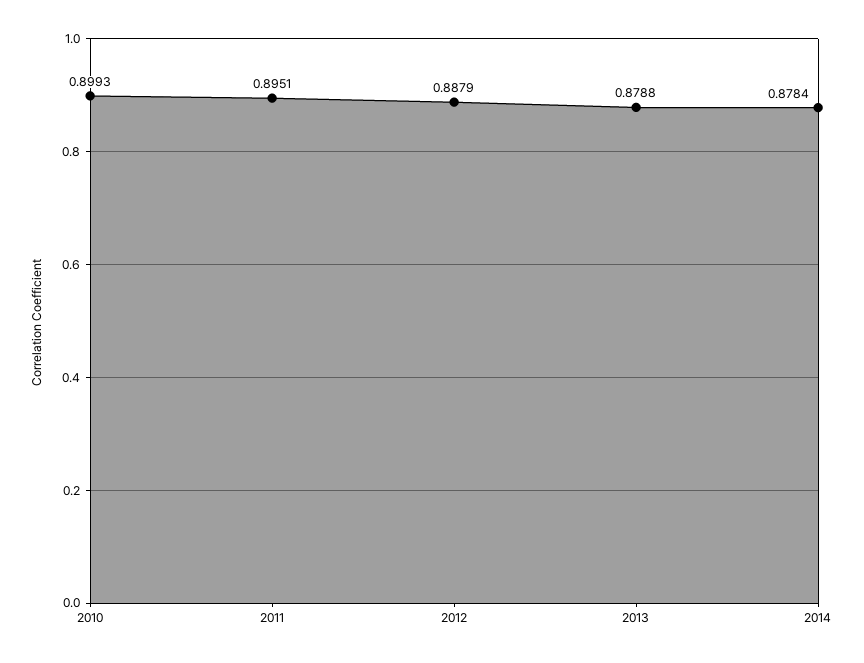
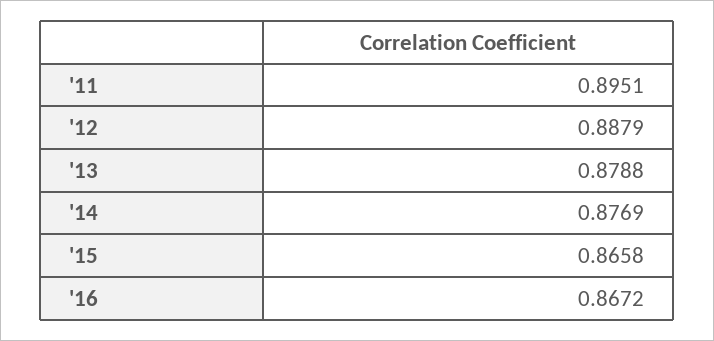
2010: 0.8993 -> none
2014: 0.8784 -> 0.8769
'15: none -> 0.8658
'16: none -> 0.8672

